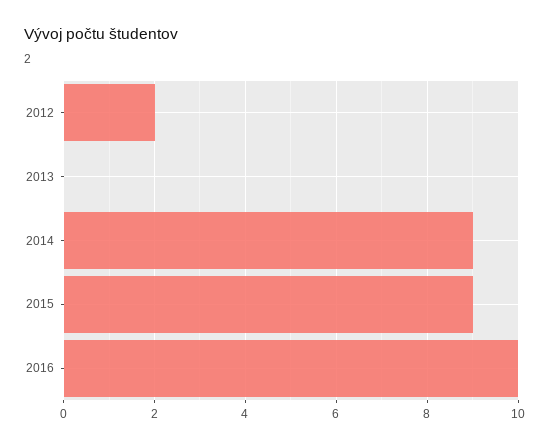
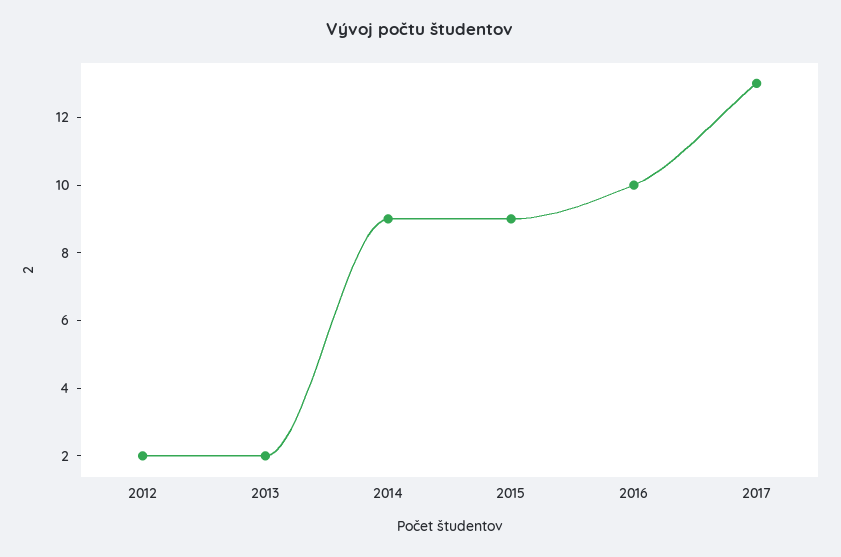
2013: 0 -> 2
2017: none -> 13

